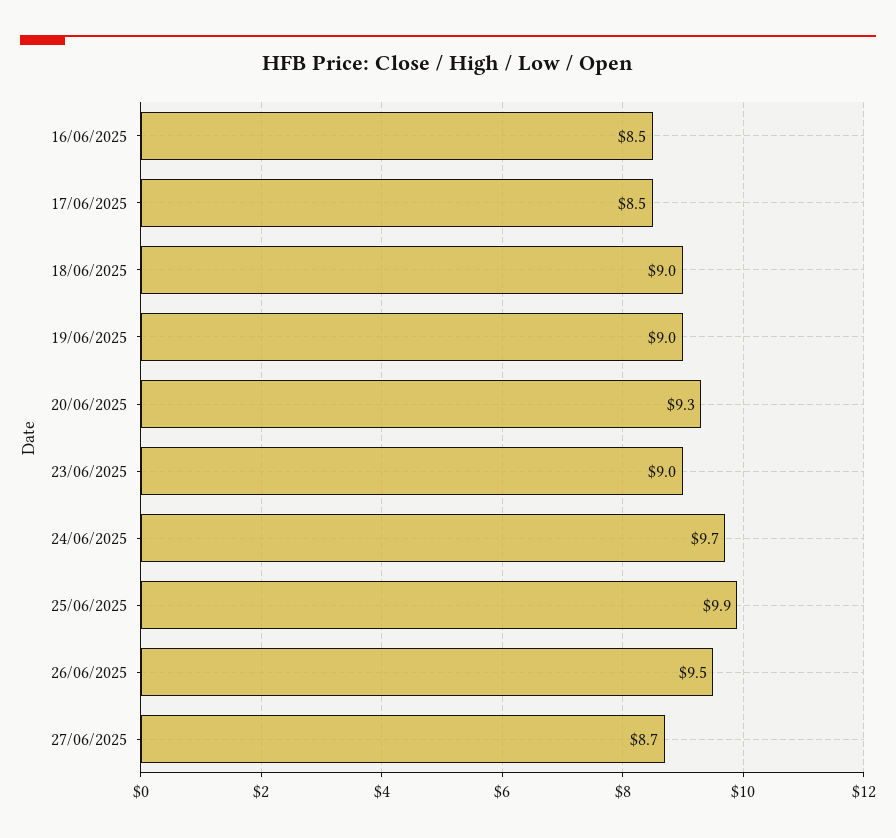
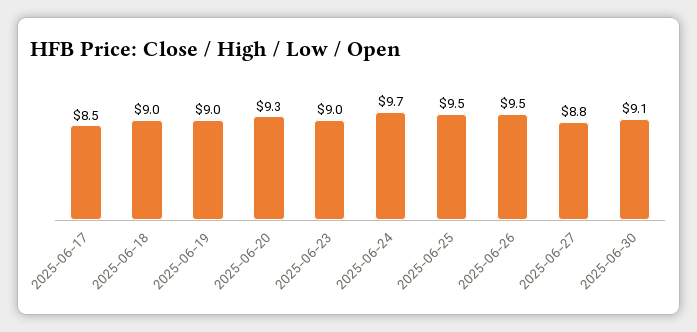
16/06/2025: 8.5 -> none
25/06/2025: 9.9 -> 9.5
27/06/2025: 8.7 -> 8.8
2025-06-30: none -> 9.1

